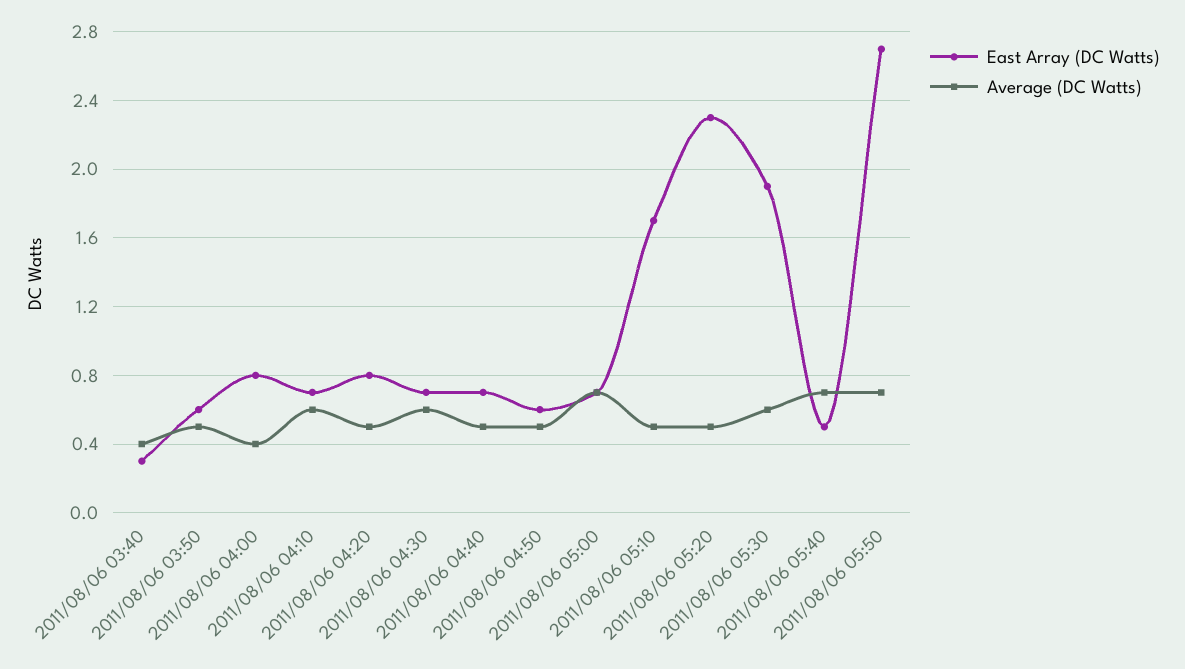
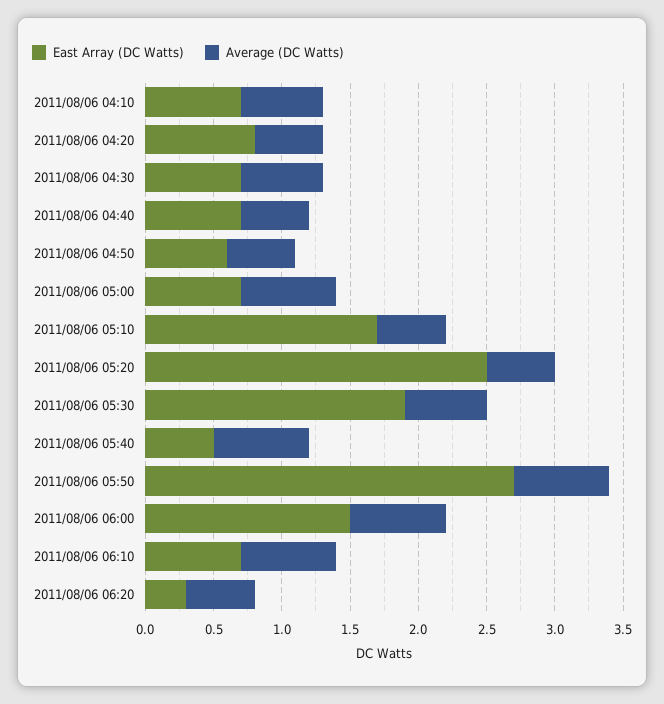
East Array (DC Watts), 2011/08/06 03:40: 0.3 -> none
Average (DC Watts), 2011/08/06 03:40: 0.4 -> none
East Array (DC Watts), 2011/08/06 03:50: 0.6 -> none
Average (DC Watts), 2011/08/06 03:50: 0.5 -> none
East Array (DC Watts), 2011/08/06 04:00: 0.8 -> none
Average (DC Watts), 2011/08/06 04:00: 0.4 -> none
East Array (DC Watts), 2011/08/06 05:20: 2.3 -> 2.5
East Array (DC Watts), 2011/08/06 06:00: none -> 1.5
Average (DC Watts), 2011/08/06 06:00: none -> 0.7
East Array (DC Watts), 2011/08/06 06:10: none -> 0.7
Average (DC Watts), 2011/08/06 06:10: none -> 0.7
East Array (DC Watts), 2011/08/06 06:20: none -> 0.3
Average (DC Watts), 2011/08/06 06:20: none -> 0.5

